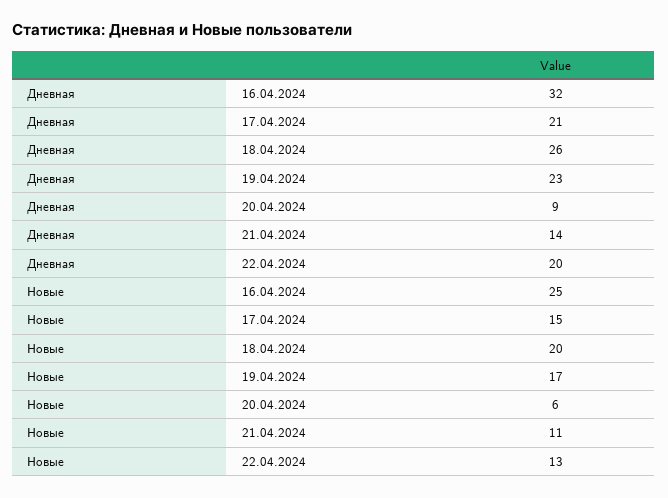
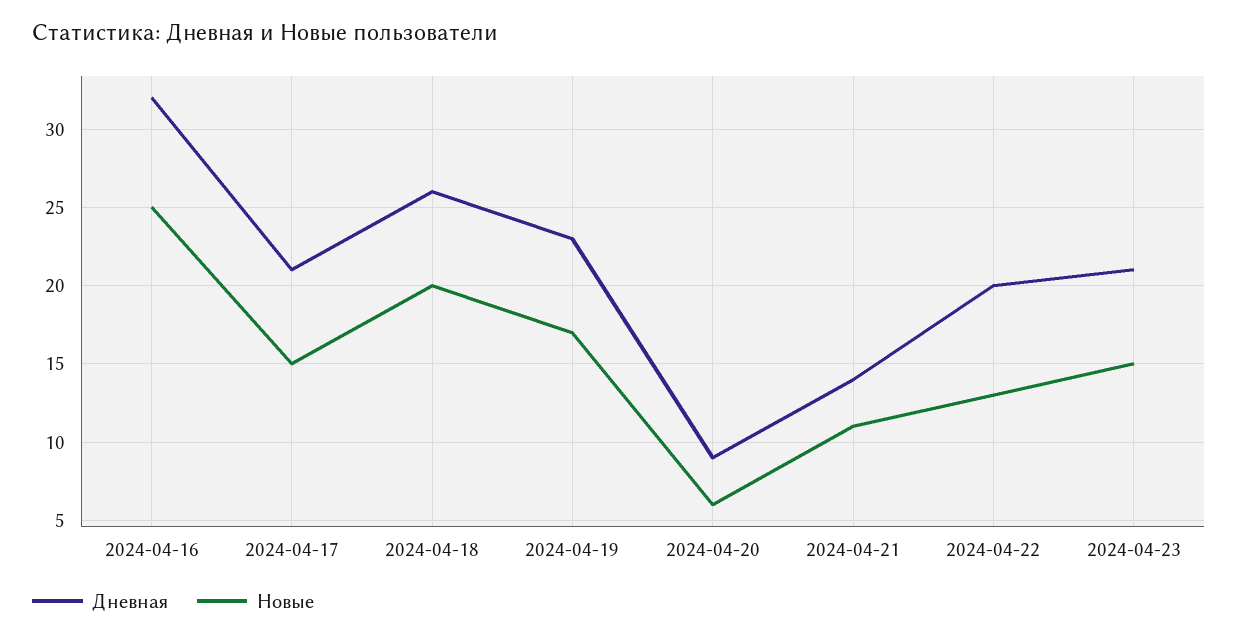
Дневная, 2024-04-23: none -> 21
Новые, 2024-04-23: none -> 15

